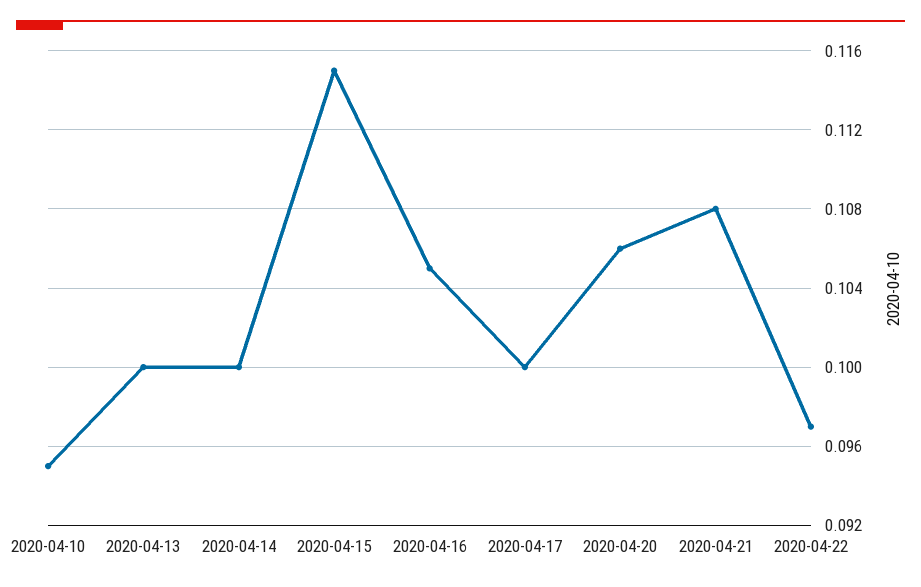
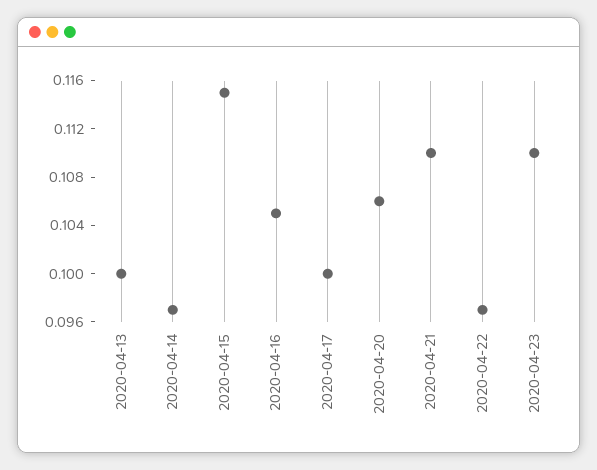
2020-04-10: 0.095 -> none
2020-04-14: 0.1 -> 0.097
2020-04-21: 0.108 -> 0.11
2020-04-23: none -> 0.11

